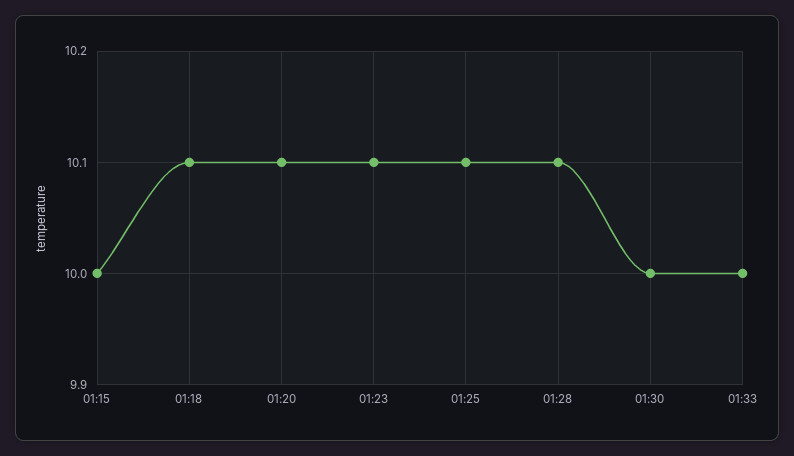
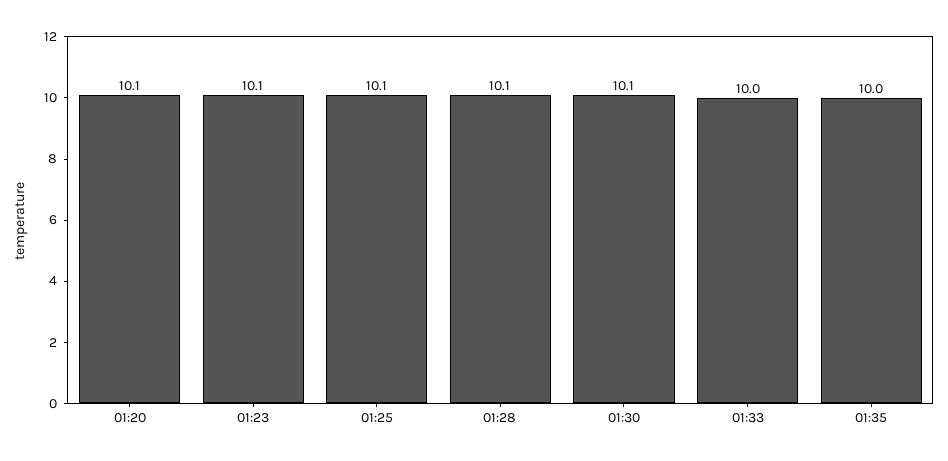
01:15: 10 -> none
01:18: 10.1 -> none
01:30: 10 -> 10.1
01:35: none -> 10

